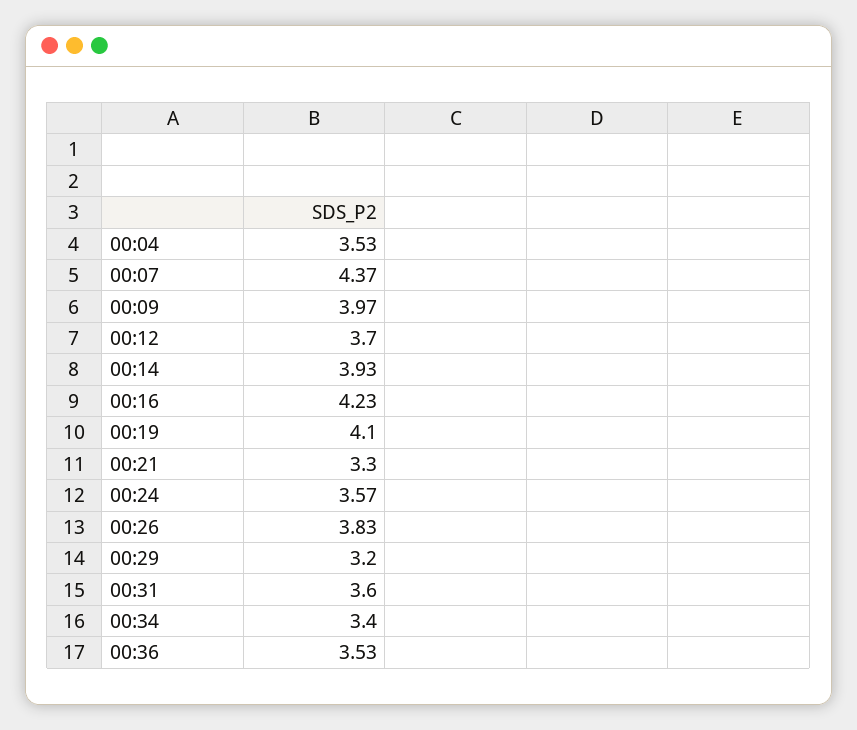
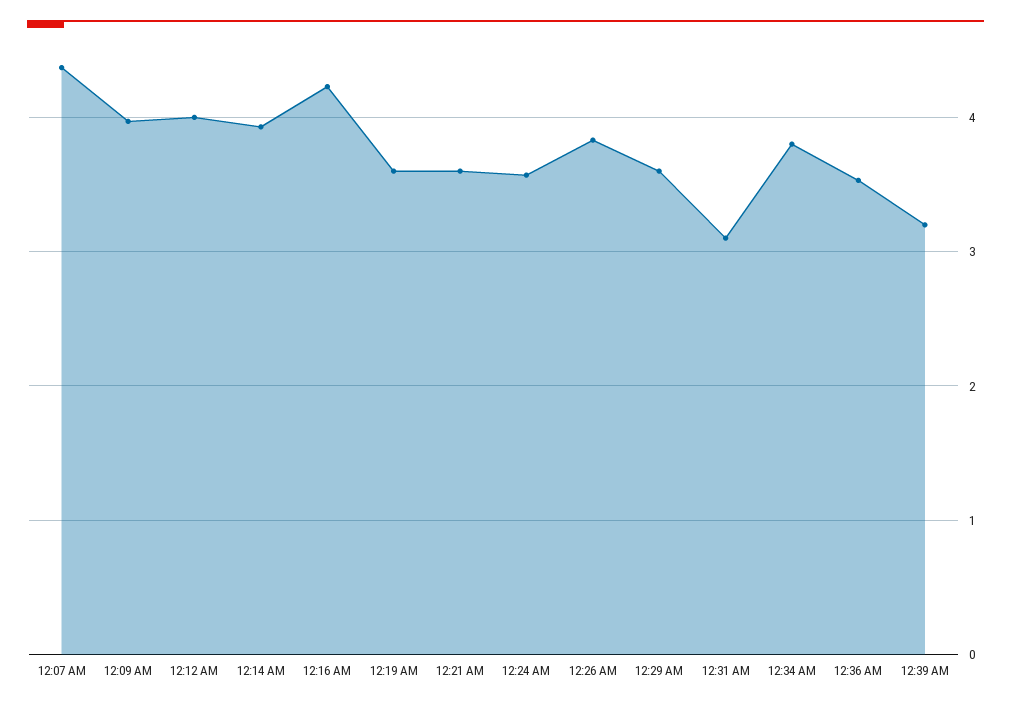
00:04: 3.53 -> none
00:12: 3.7 -> 4
00:19: 4.1 -> 3.6
00:21: 3.3 -> 3.6
00:29: 3.2 -> 3.6
00:31: 3.6 -> 3.1
00:34: 3.4 -> 3.8
12:39 AM: none -> 3.2

